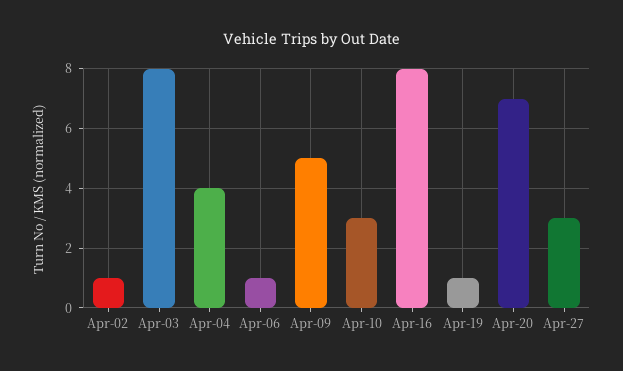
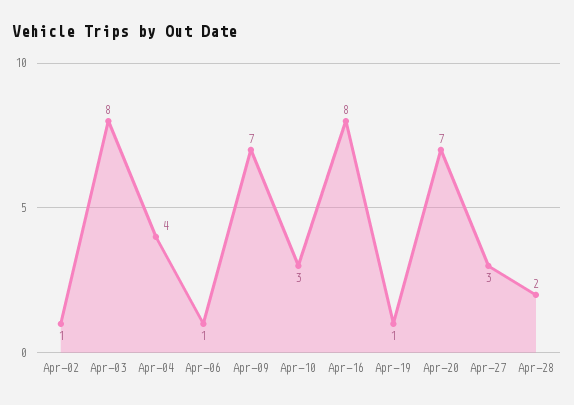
Apr-09: 5 -> 7
Apr-28: none -> 2

